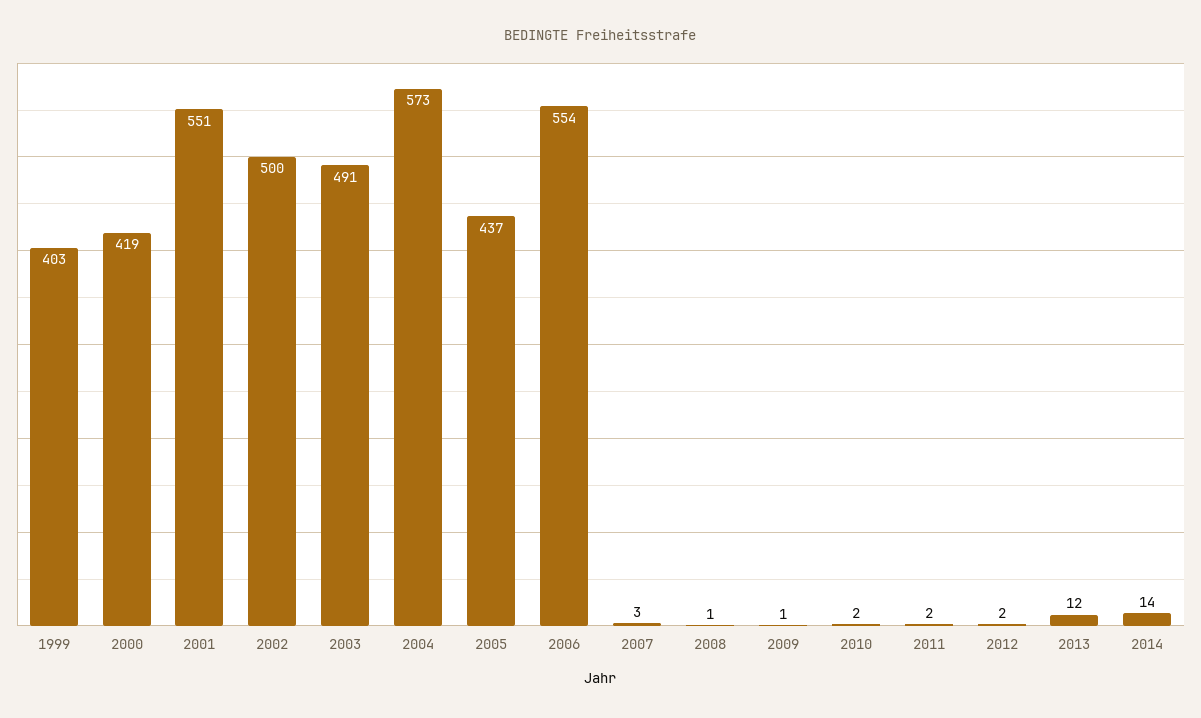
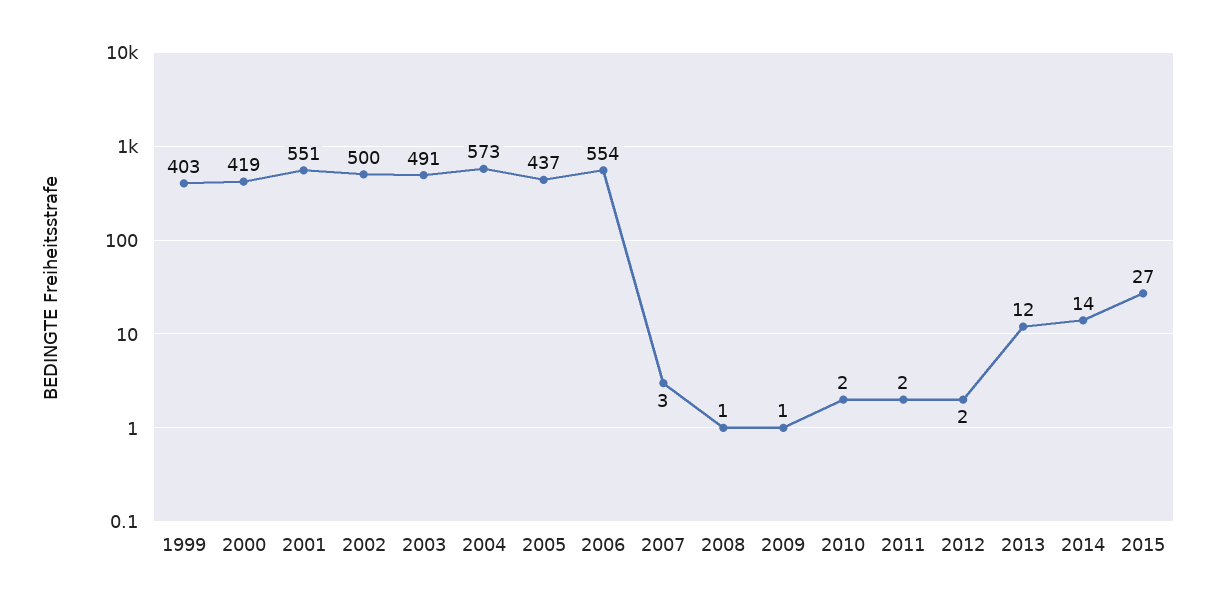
2015: none -> 27

